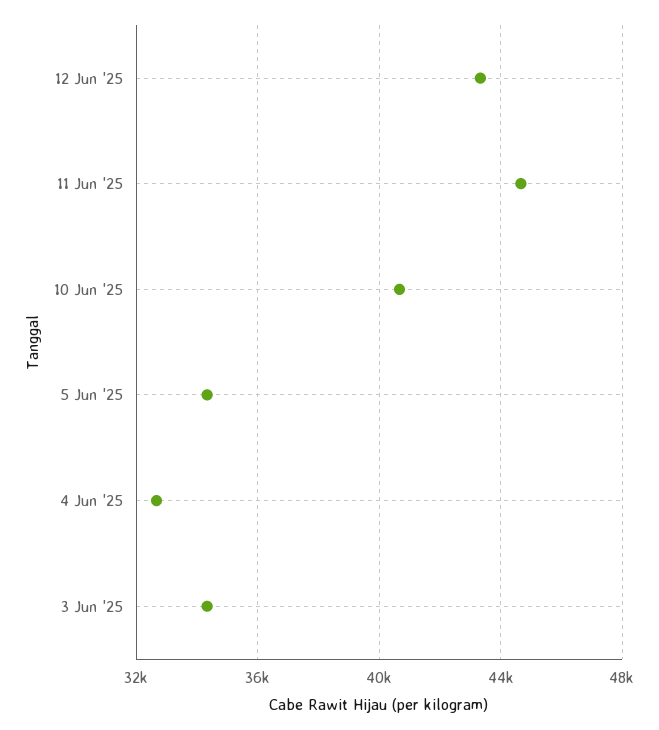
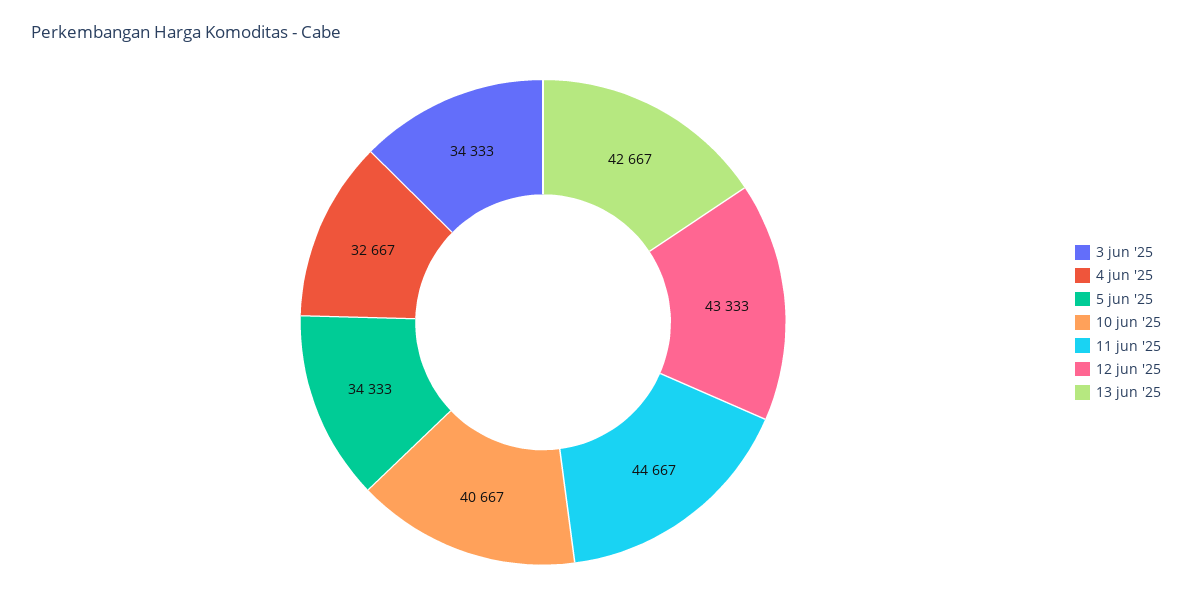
13 jun '25: none -> 42667

